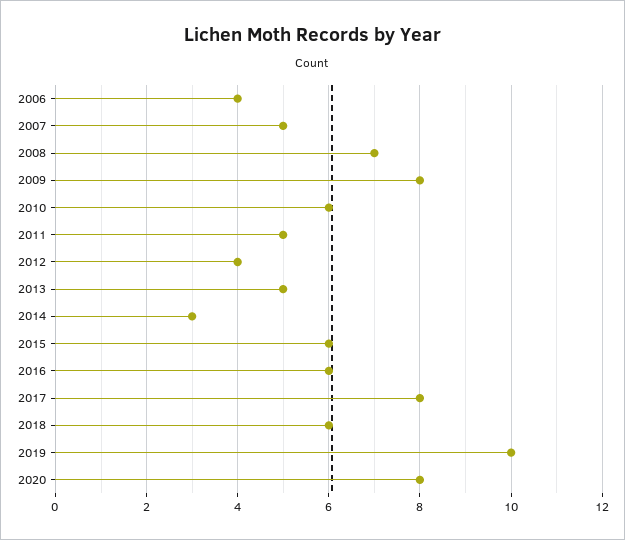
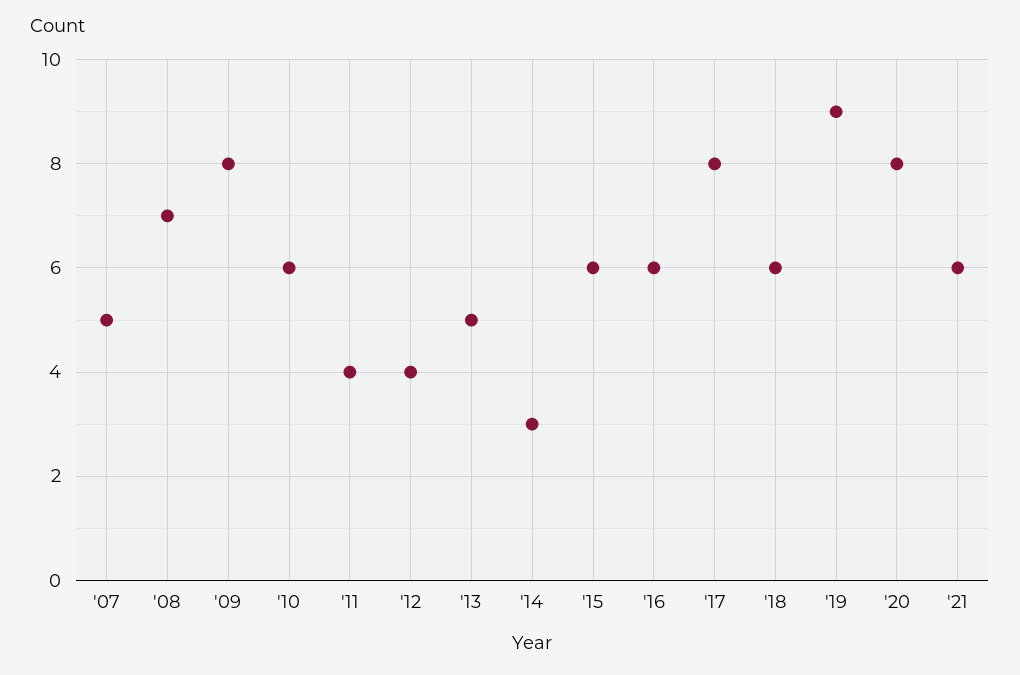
2006: 4 -> none
2011: 5 -> 4
2019: 10 -> 9
'21: none -> 6

